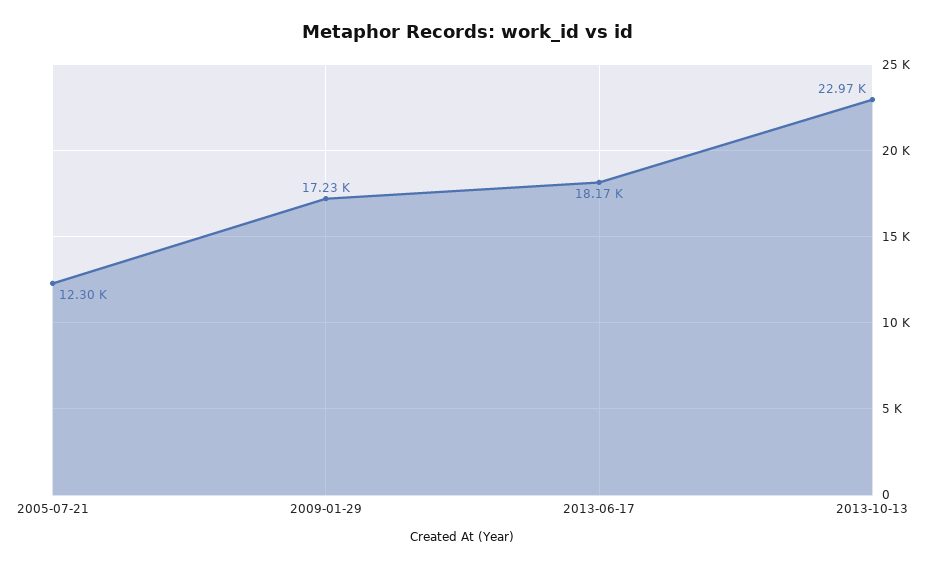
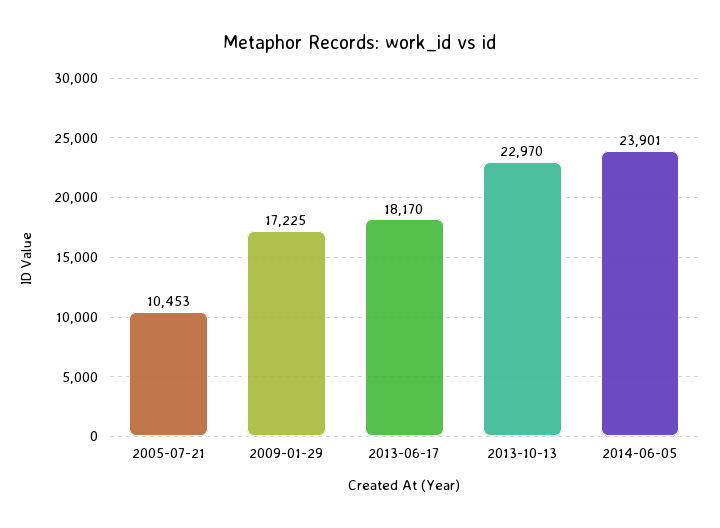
2005-07-21: 12300 -> 10453
2014-06-05: none -> 23901

